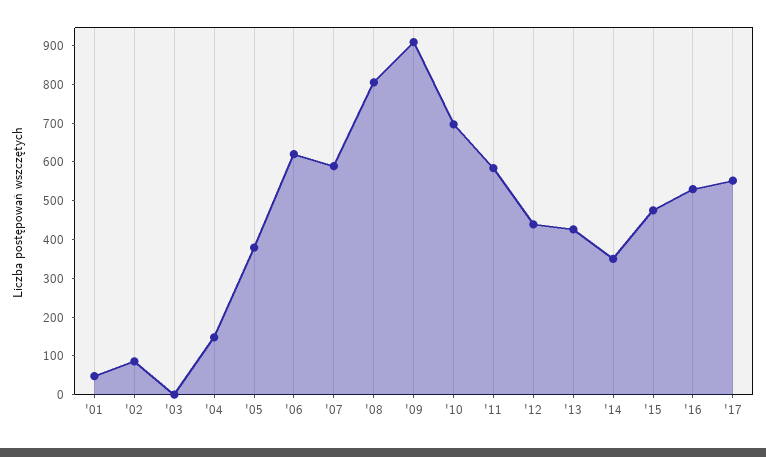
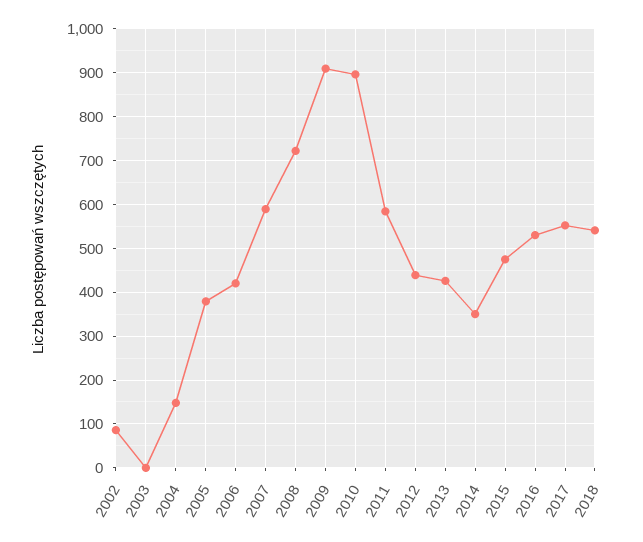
'01: 50 -> none
'06: 625 -> 420
'08: 800 -> 720
'10: 700 -> 900
2018: none -> 540

